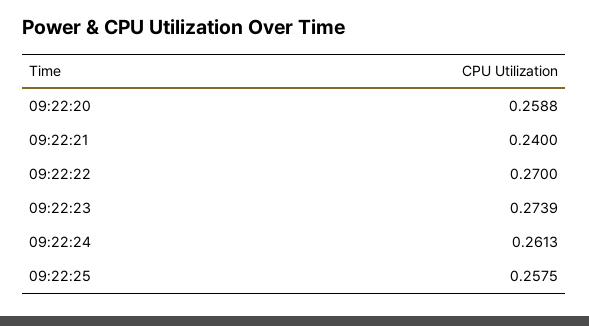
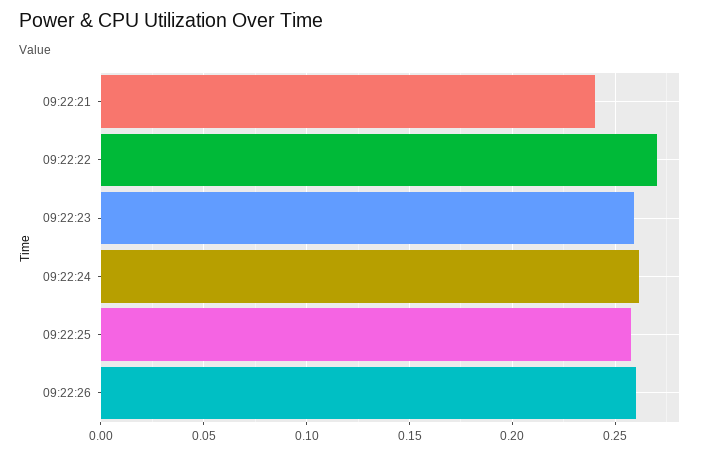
09:22:20: 0.2588 -> none
09:22:23: 0.2739 -> 0.26
09:22:26: none -> 0.26

